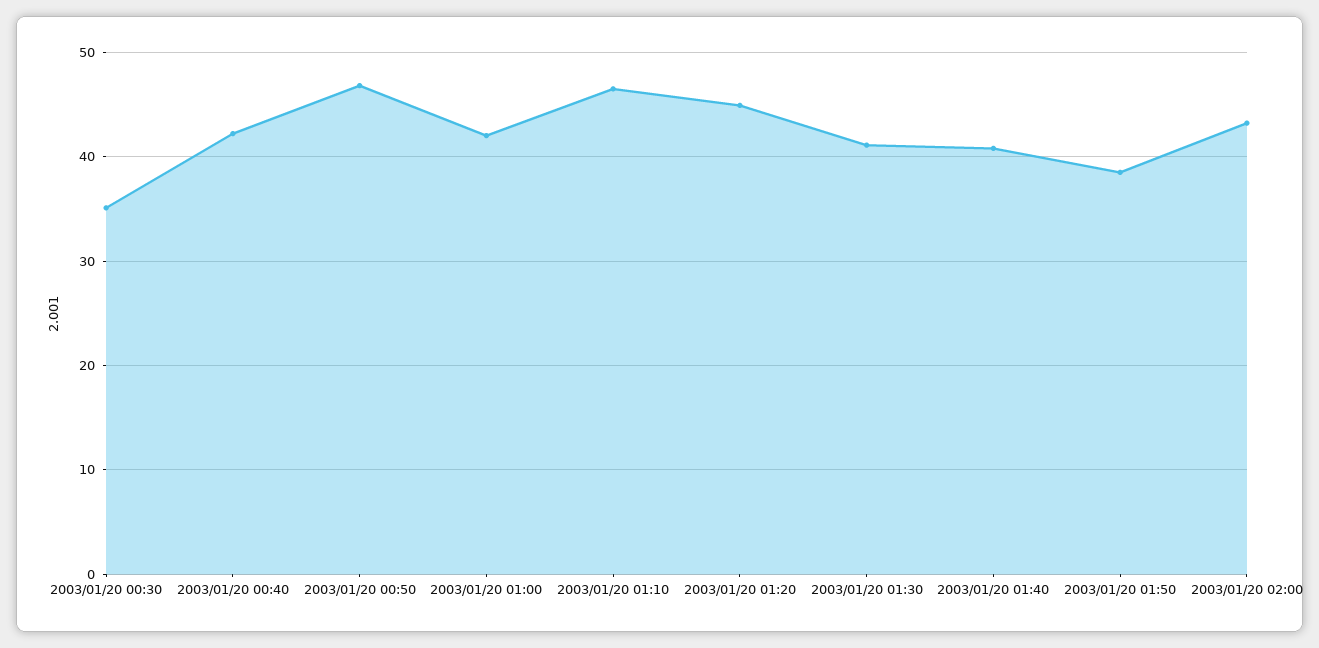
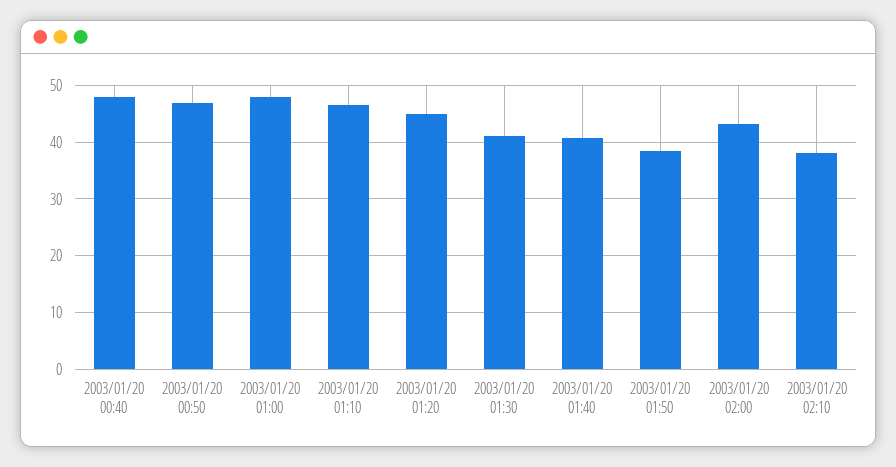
2003/01/20 00:30: 35 -> none
2003/01/20 00:40: 42 -> 48
2003/01/20 01:00: 42 -> 48
2003/01/20 02:10: none -> 38

